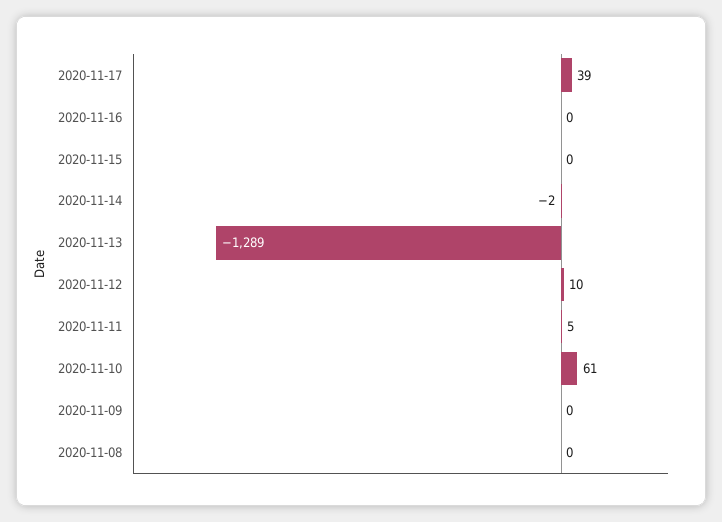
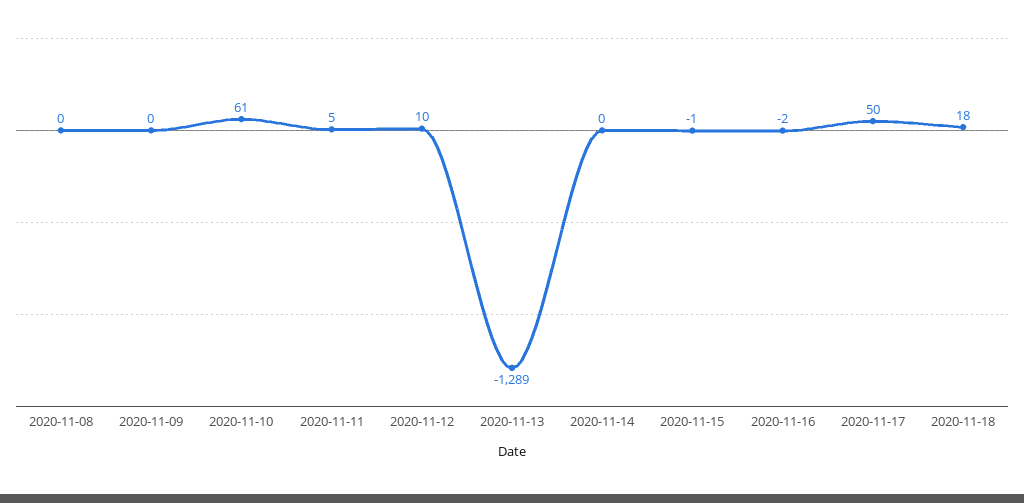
2020-11-17: 39 -> 50
2020-11-16: 0 -> -2
2020-11-15: 0 -> -1
2020-11-14: -2 -> 0
2020-11-18: none -> 18

